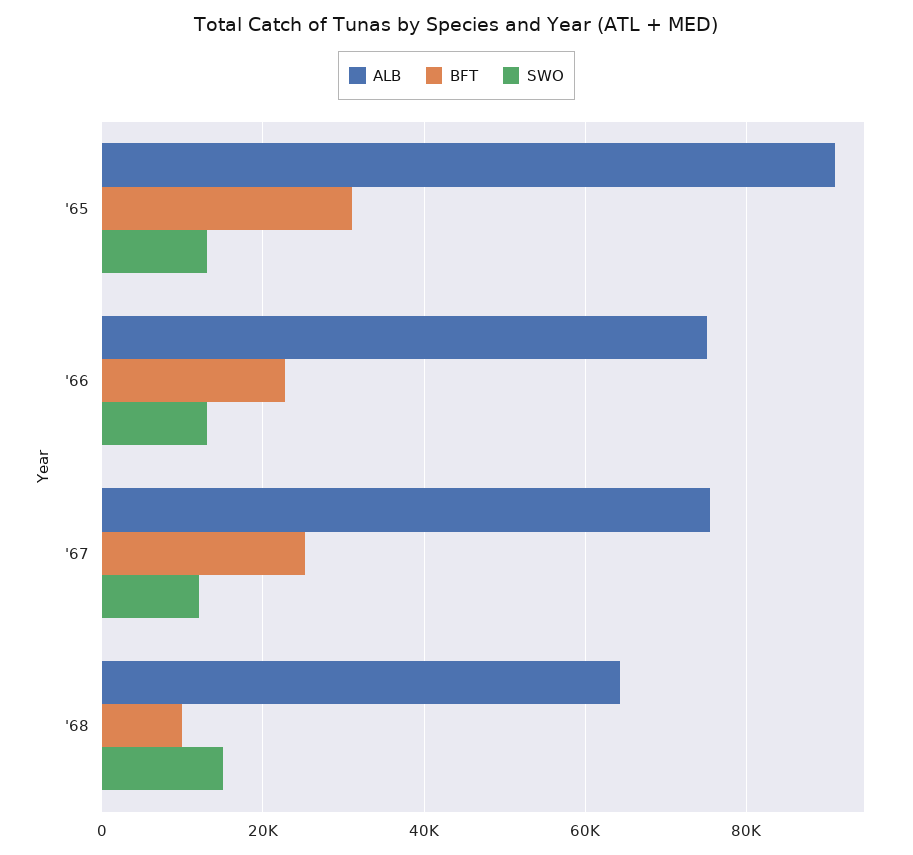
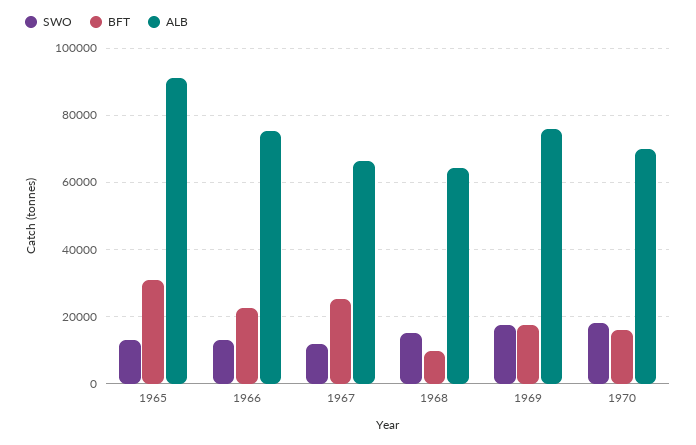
ALB, '67: 76000 -> 66000
SWO, 1969: none -> 18000
BFT, 1969: none -> 18000
ALB, 1969: none -> 76000
SWO, 1970: none -> 18000
BFT, 1970: none -> 16000
ALB, 1970: none -> 70000

